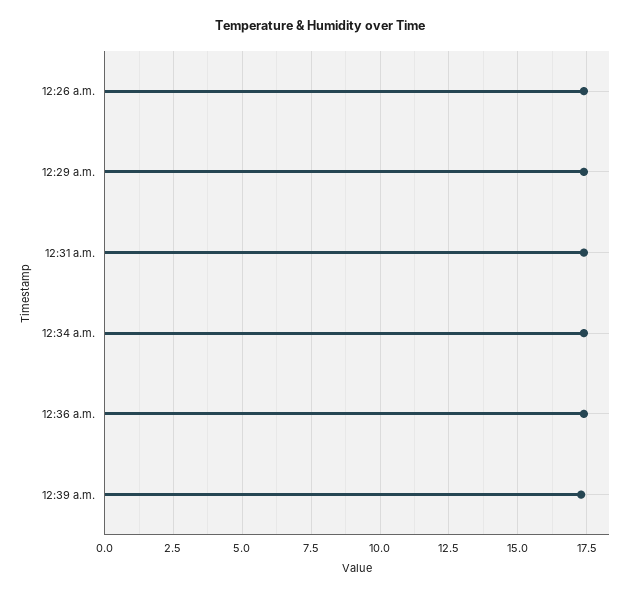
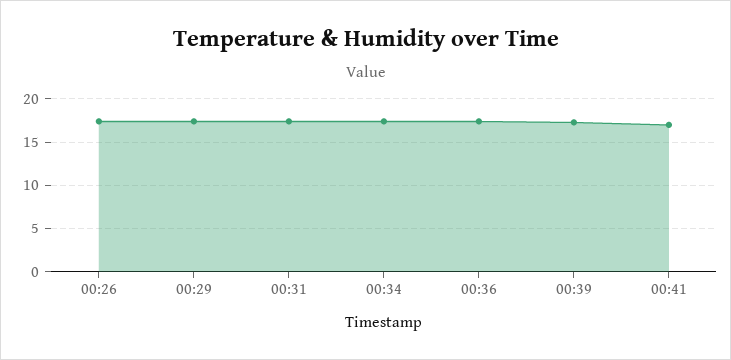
00:41: none -> 17

